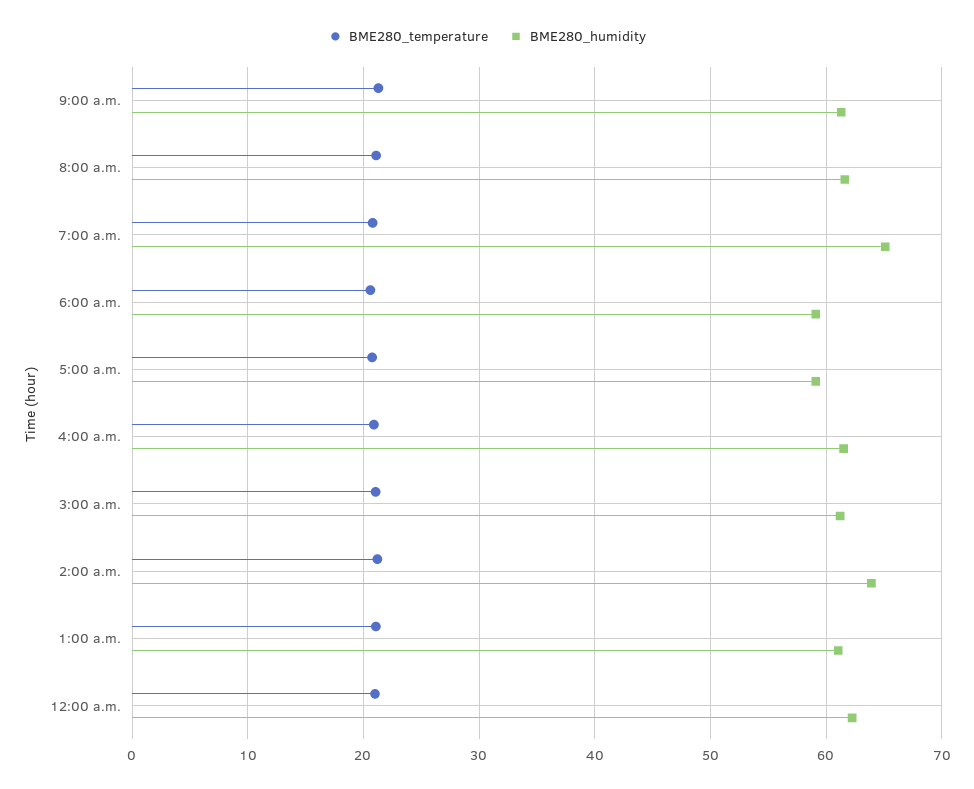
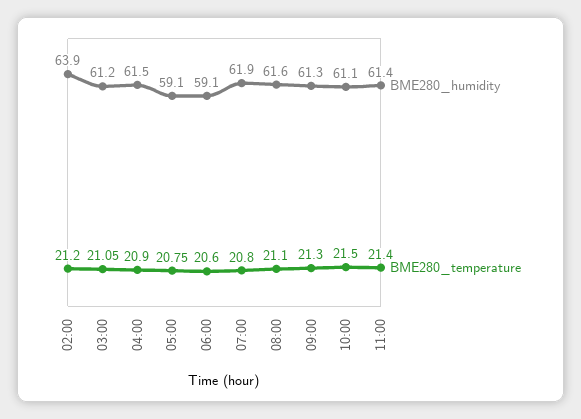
BME280_humidity, 7:00 a.m.: 65 -> 61.9
BME280_temperature, 1:00 a.m.: 21 -> none
BME280_humidity, 1:00 a.m.: 61 -> none
BME280_temperature, 12:00 a.m.: 21 -> none
BME280_humidity, 12:00 a.m.: 62 -> none
BME280_humidity, 10:00: none -> 61.1
BME280_temperature, 10:00: none -> 21.5
BME280_humidity, 11:00: none -> 61.4
BME280_temperature, 11:00: none -> 21.4

